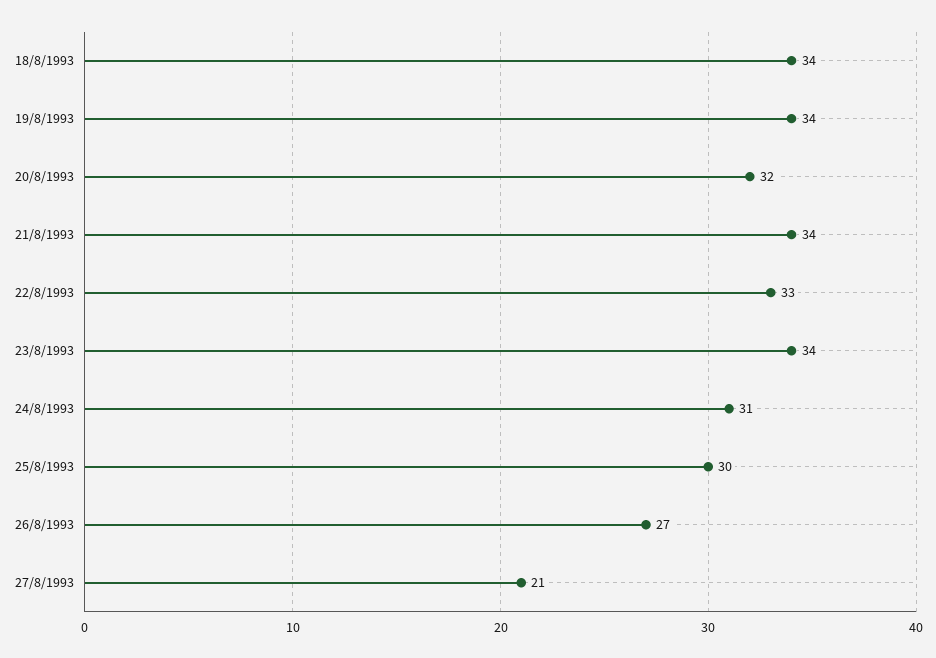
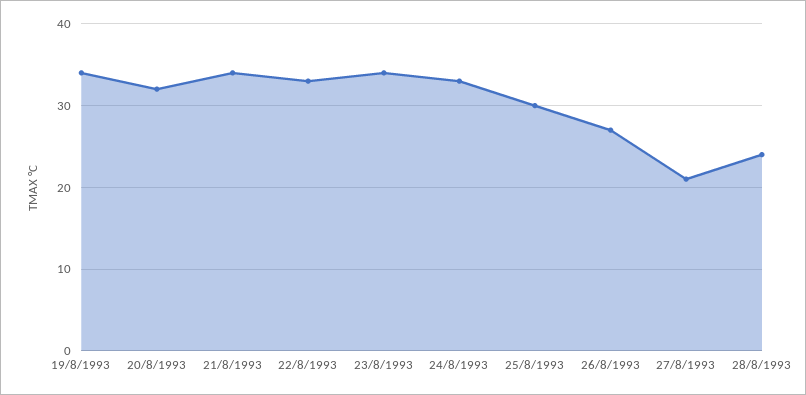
18/8/1993: 34 -> none
24/8/1993: 31 -> 33
28/8/1993: none -> 24

